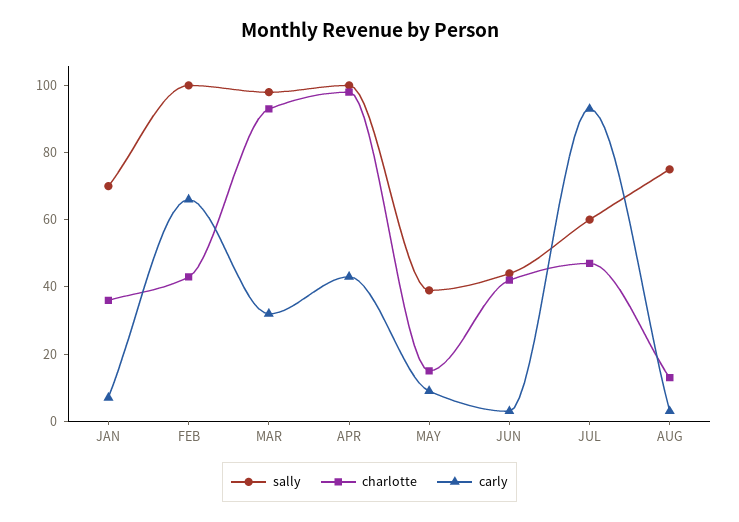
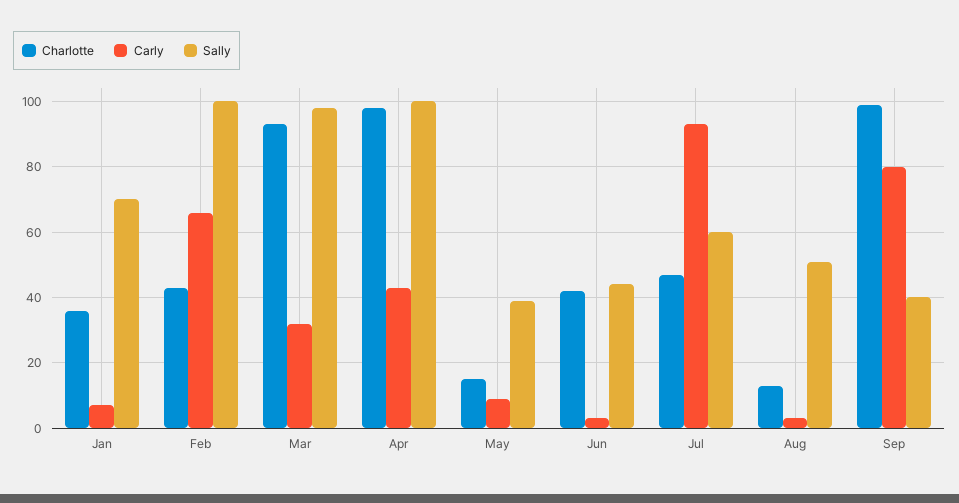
sally, AUG: 75 -> 50
charlotte, Sep: none -> 100
carly, Sep: none -> 80
sally, Sep: none -> 40

